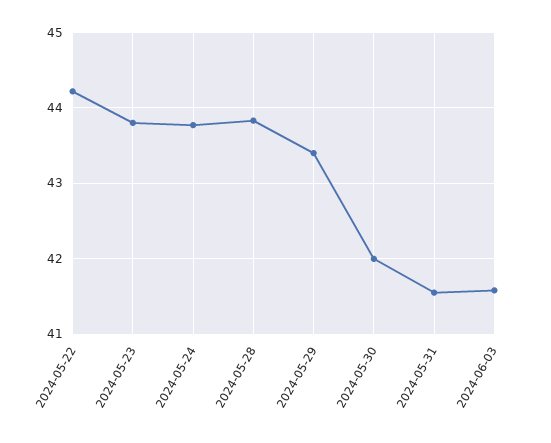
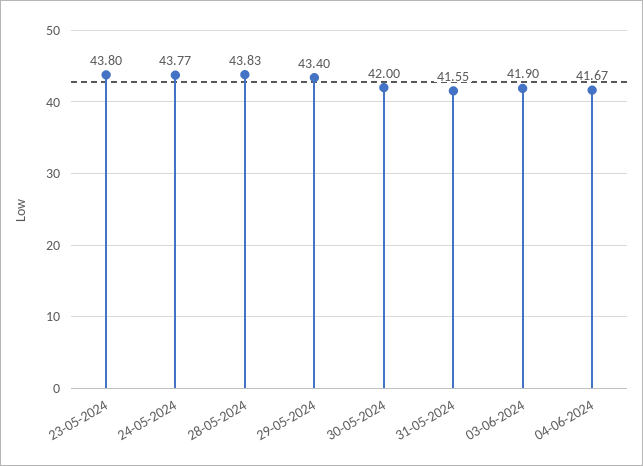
2024-05-22: 44.2 -> none
2024-06-03: 41.6 -> 41.9
04-06-2024: none -> 41.67

